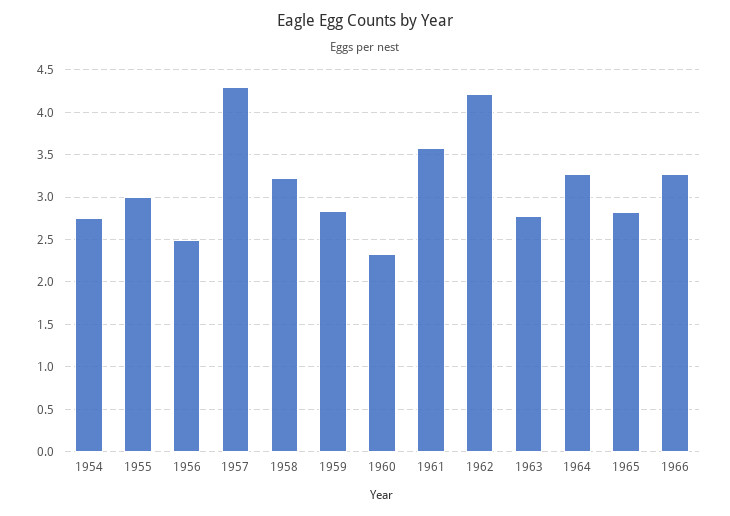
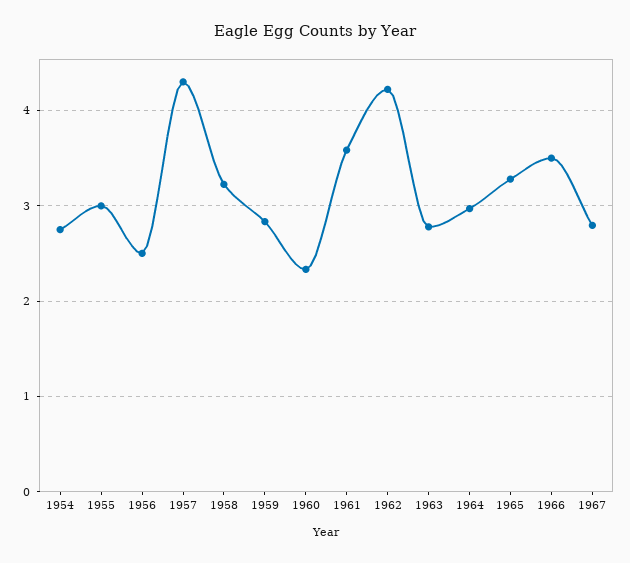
1964: 3.3 -> 3
1965: 2.8 -> 3.3
1966: 3.3 -> 3.5
1967: none -> 2.8

